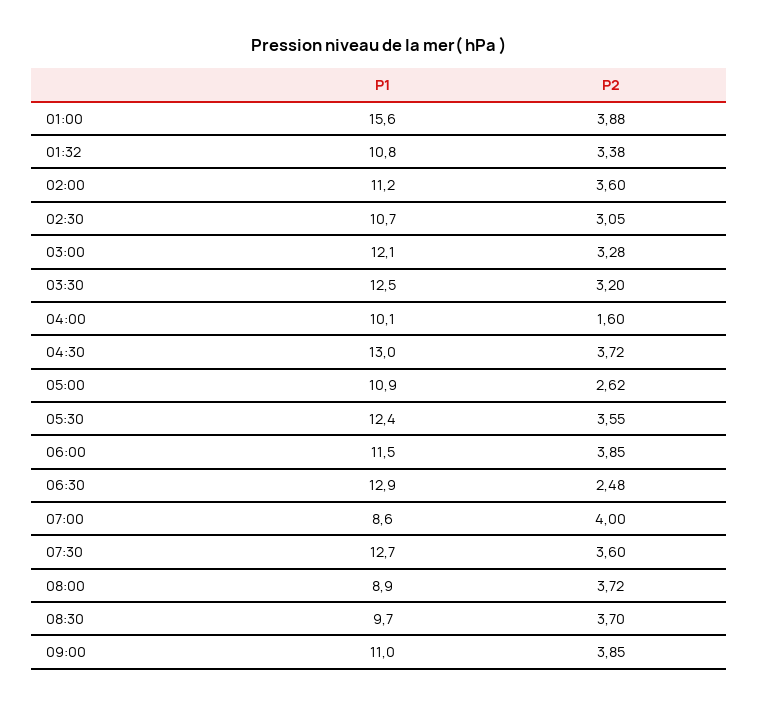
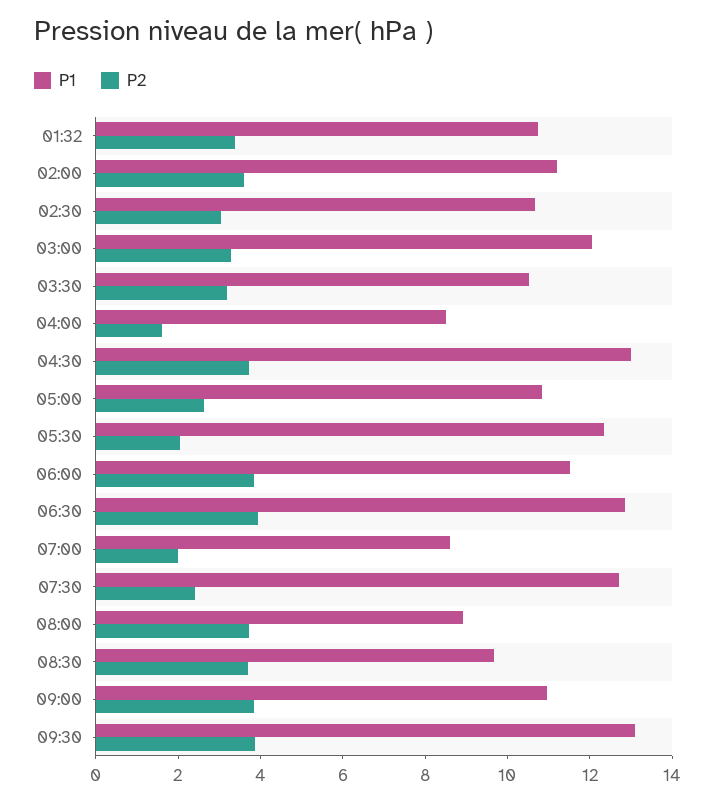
P1, 01:00: 15.6 -> none
P2, 01:00: 3.88 -> none
P1, 03:30: 12.5 -> 10.5
P1, 04:00: 10.1 -> 8.5
P2, 05:30: 3.55 -> 2
P2, 06:30: 2.48 -> 4
P2, 07:00: 4 -> 2
P2, 07:30: 3.6 -> 2.5
P1, 09:30: none -> 13
P2, 09:30: none -> 4

